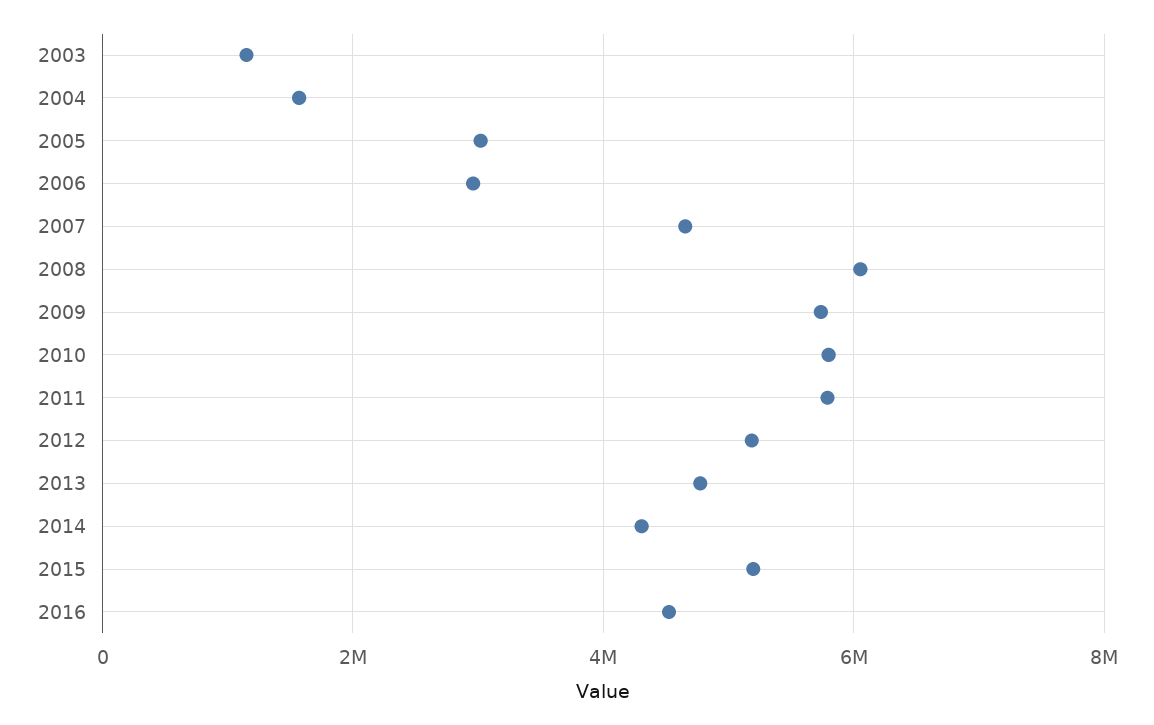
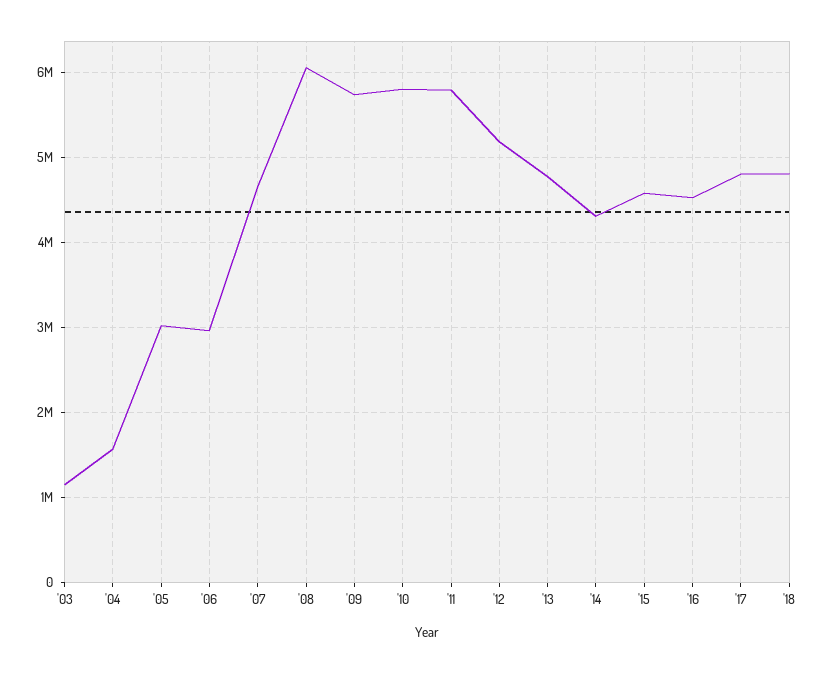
2015: 5200000 -> 4600000
'17: none -> 4800000
'18: none -> 4800000

